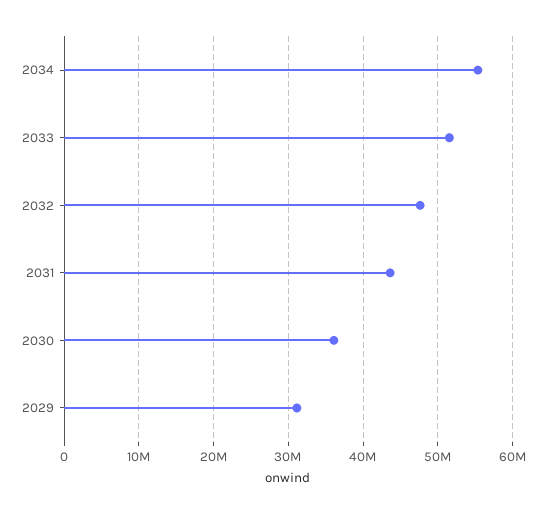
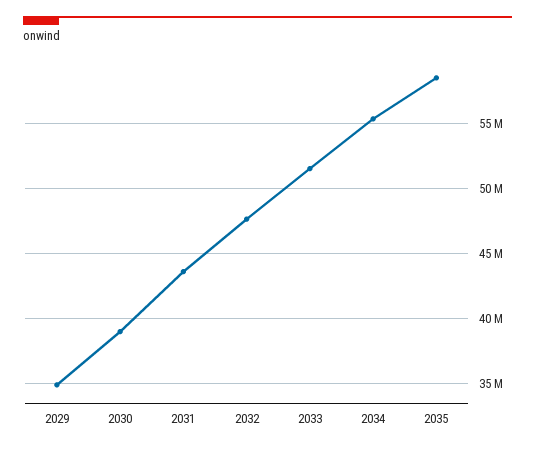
2030: 36000000 -> 39000000
2029: 31000000 -> 35000000
2035: none -> 58500000

